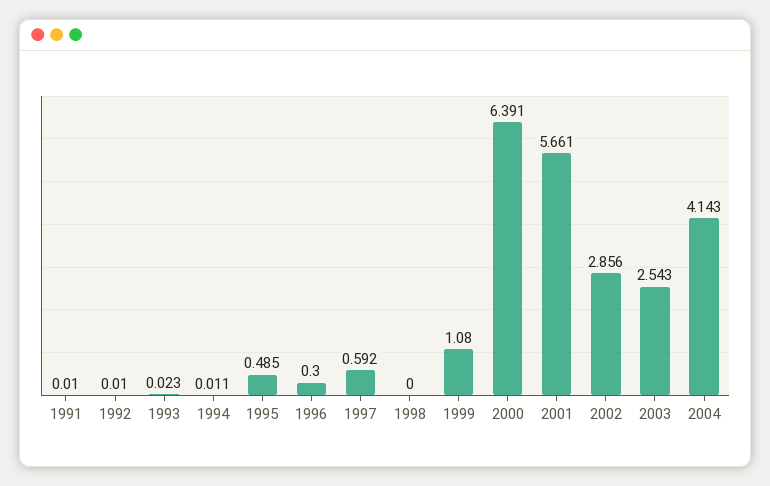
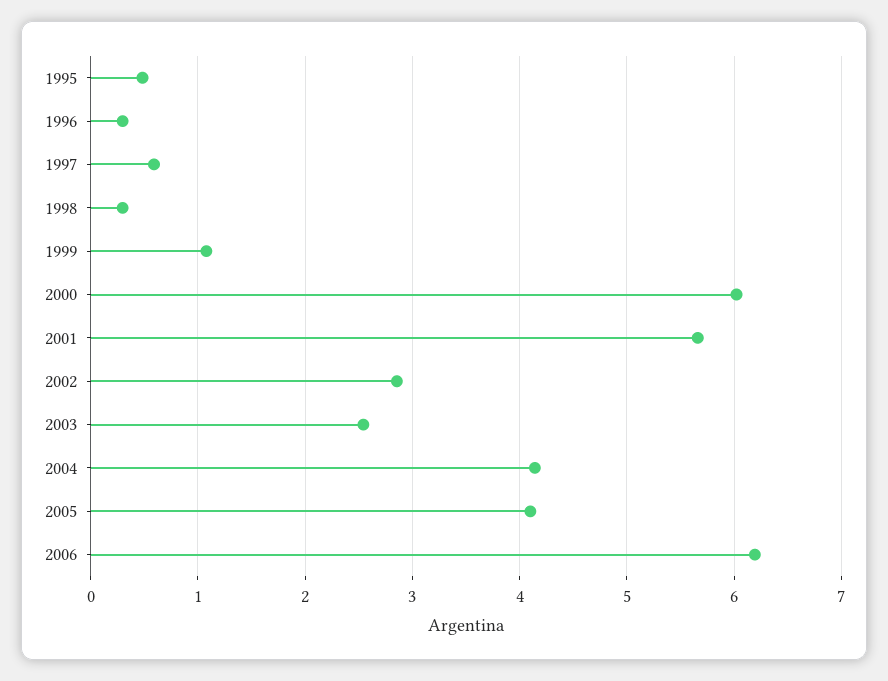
1991: 0.01 -> none
1992: 0.01 -> none
1993: 0.023 -> none
1994: 0.011 -> none
1998: 0 -> 0.3
2000: 6.391 -> 6
2005: none -> 4.1
2006: none -> 6.2

